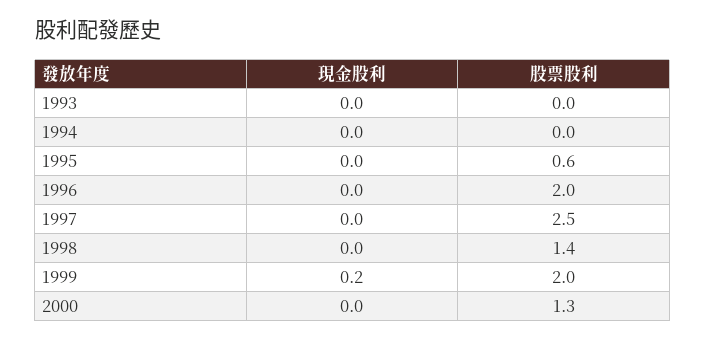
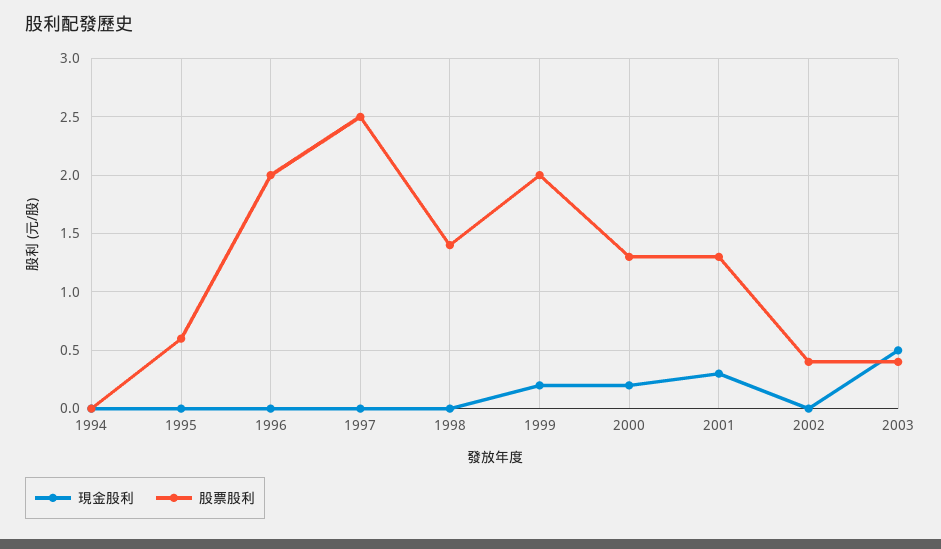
現金股利, 1993: 0 -> none
股票股利, 1993: 0 -> none
現金股利, 2000: 0 -> 0.2
現金股利, 2001: none -> 0.3
股票股利, 2001: none -> 1.3
現金股利, 2002: none -> 0
股票股利, 2002: none -> 0.4
現金股利, 2003: none -> 0.5
股票股利, 2003: none -> 0.4

